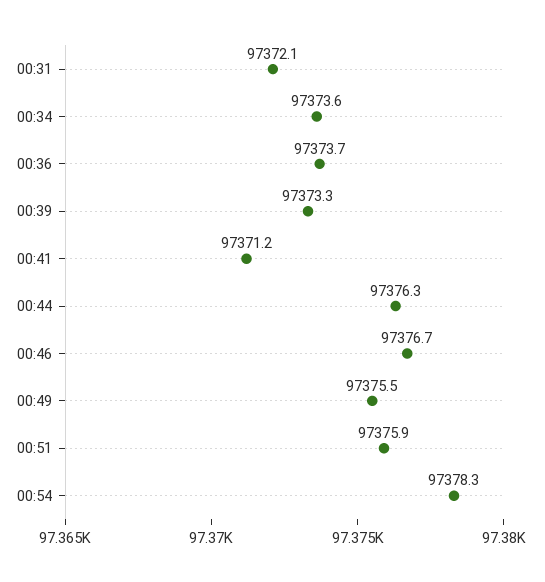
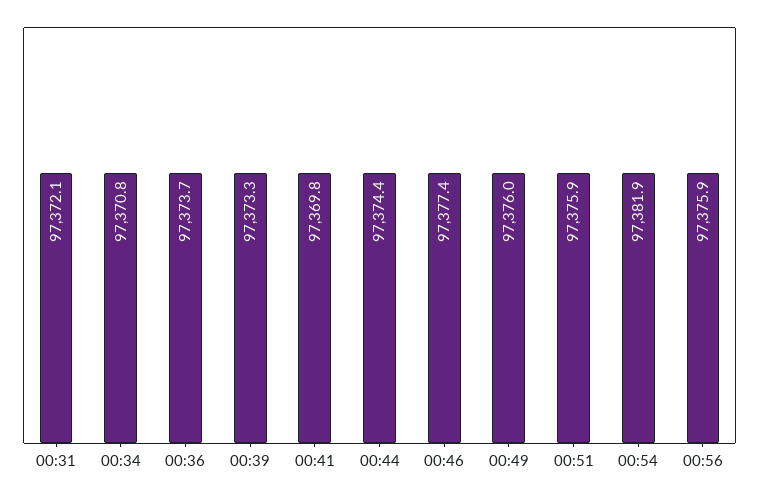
00:34: 97373.6 -> 97370.8
00:41: 97371.2 -> 97369.8
00:44: 97376.3 -> 97374.4
00:46: 97376.7 -> 97377.4
00:49: 97375.5 -> 97376
00:54: 97378.3 -> 97381.9
00:56: none -> 97375.9

